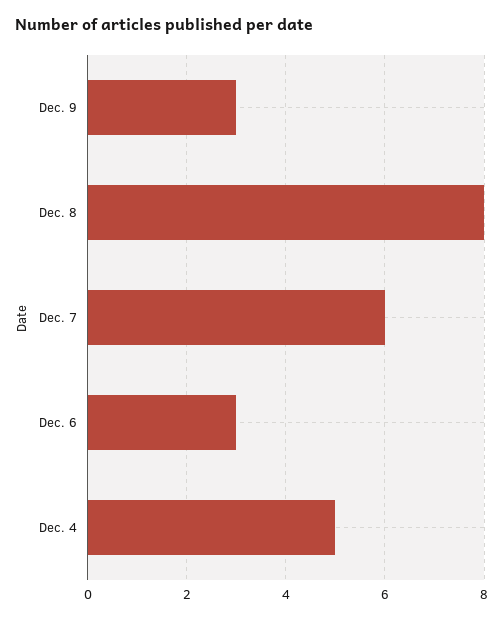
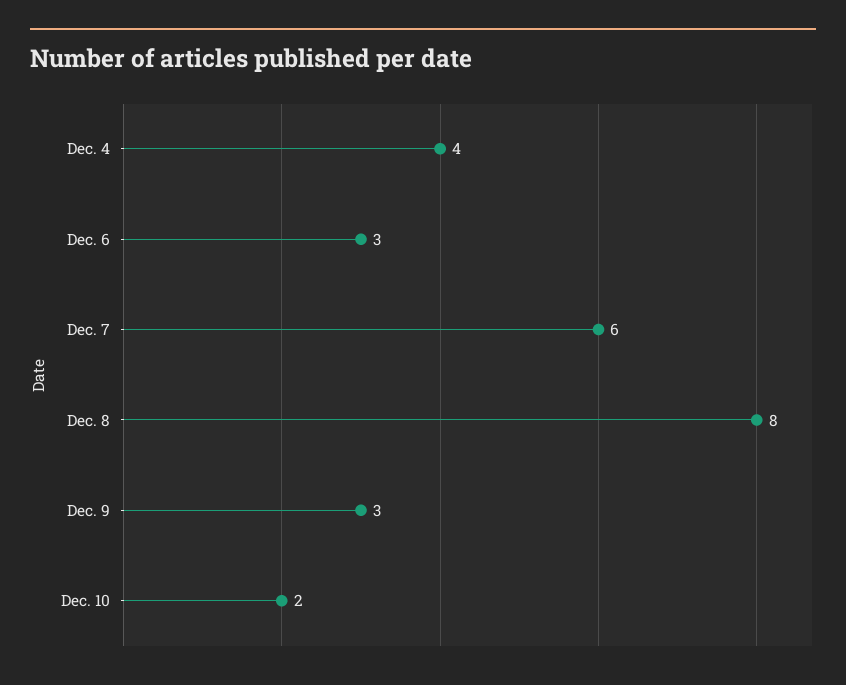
Dec. 4: 5 -> 4
Dec. 10: none -> 2

